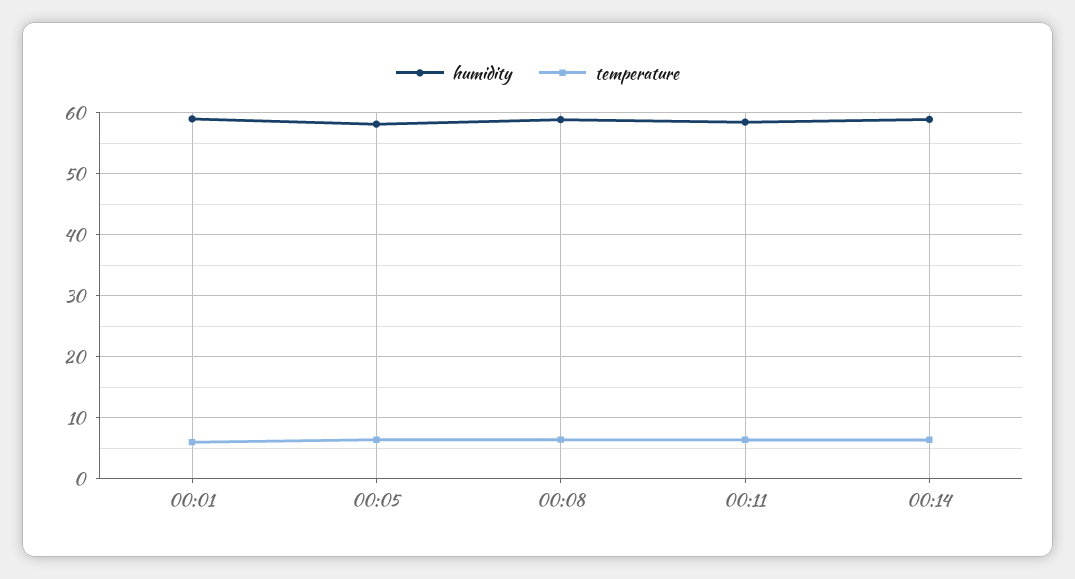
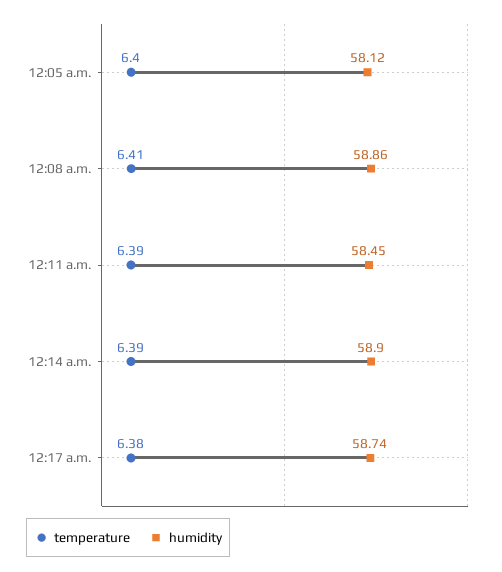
humidity, 00:01: 59 -> none
temperature, 00:01: 6 -> none
temperature, 12:17 a.m.: none -> 6.38
humidity, 12:17 a.m.: none -> 58.74

